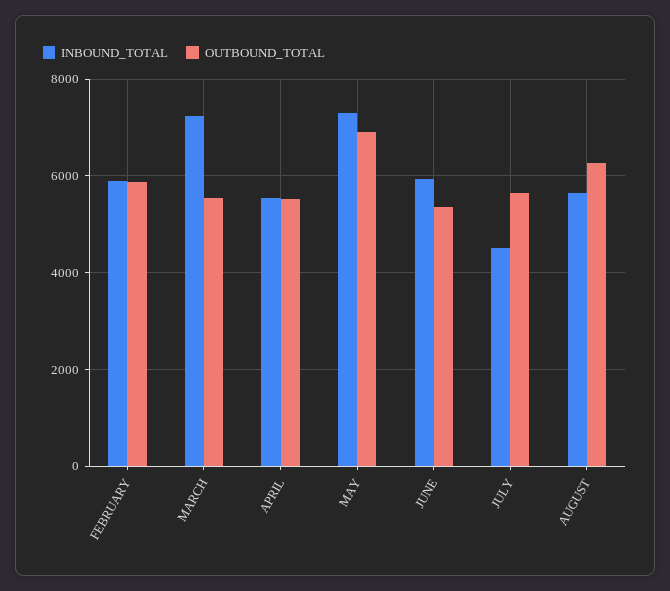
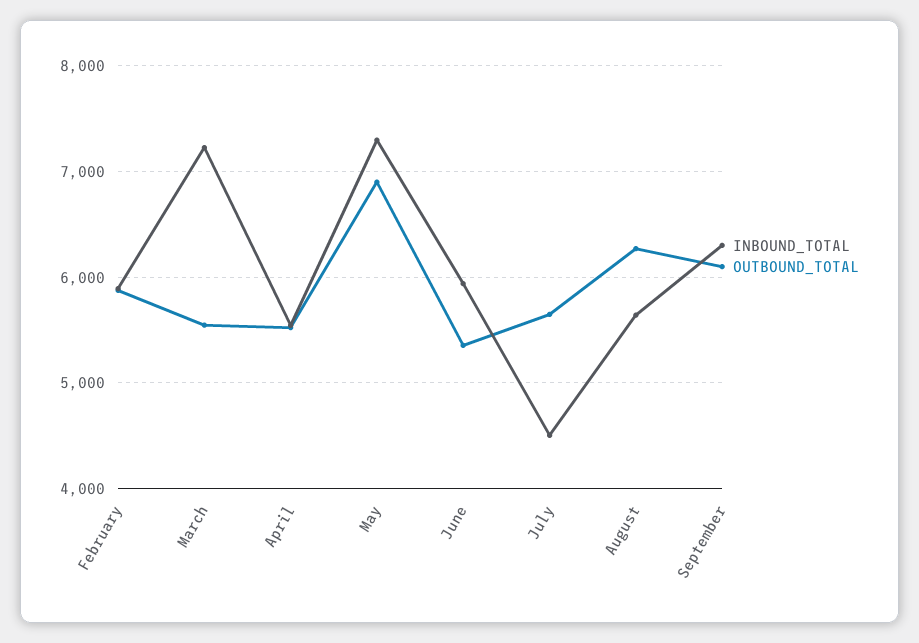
INBOUND_TOTAL, September: none -> 6300
OUTBOUND_TOTAL, September: none -> 6100

